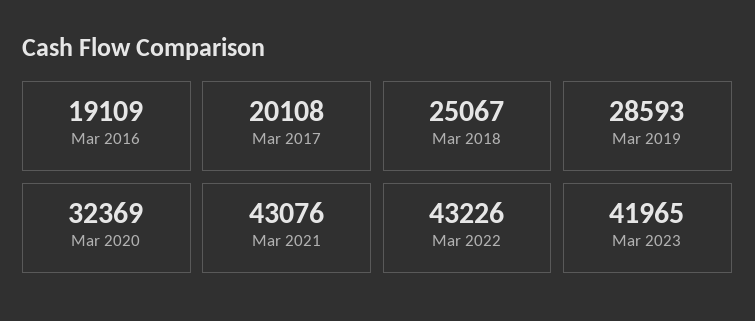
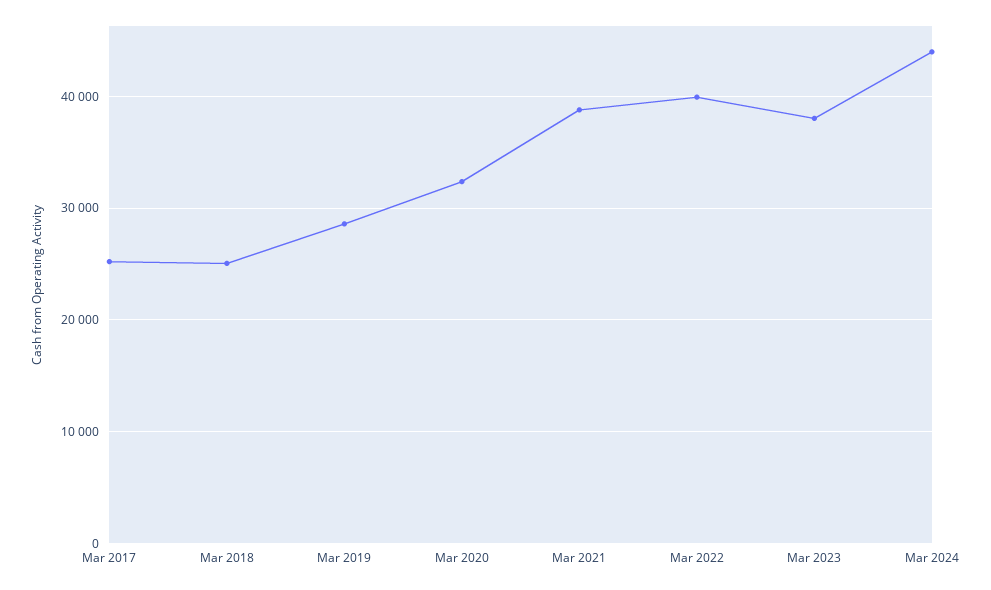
Mar 2016: 19109 -> none
Mar 2017: 20108 -> 25000
Mar 2021: 43076 -> 39000
Mar 2022: 43226 -> 40000
Mar 2023: 41965 -> 38000
Mar 2024: none -> 44000

